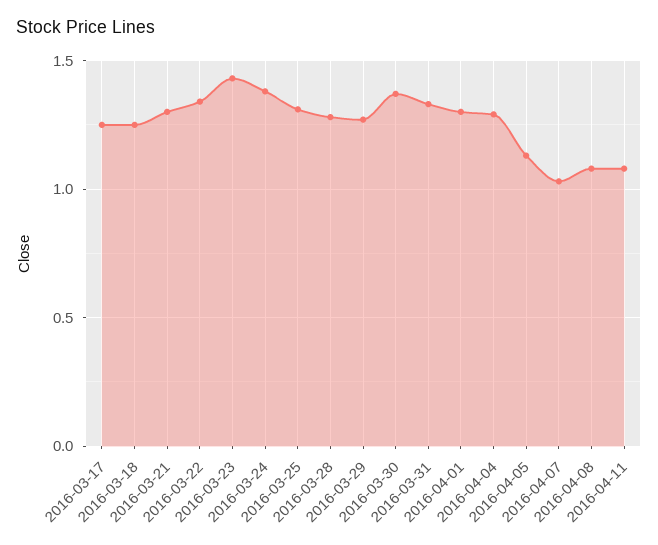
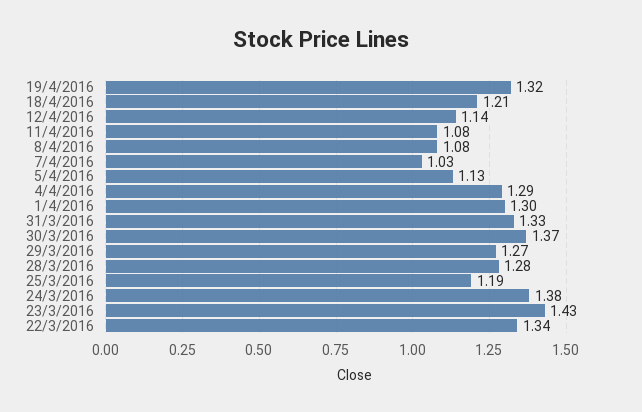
2016-03-17: 1.25 -> none
2016-03-18: 1.25 -> none
2016-03-21: 1.3 -> none
2016-03-25: 1.3 -> 1.19
19/4/2016: none -> 1.32
18/4/2016: none -> 1.21
12/4/2016: none -> 1.14

